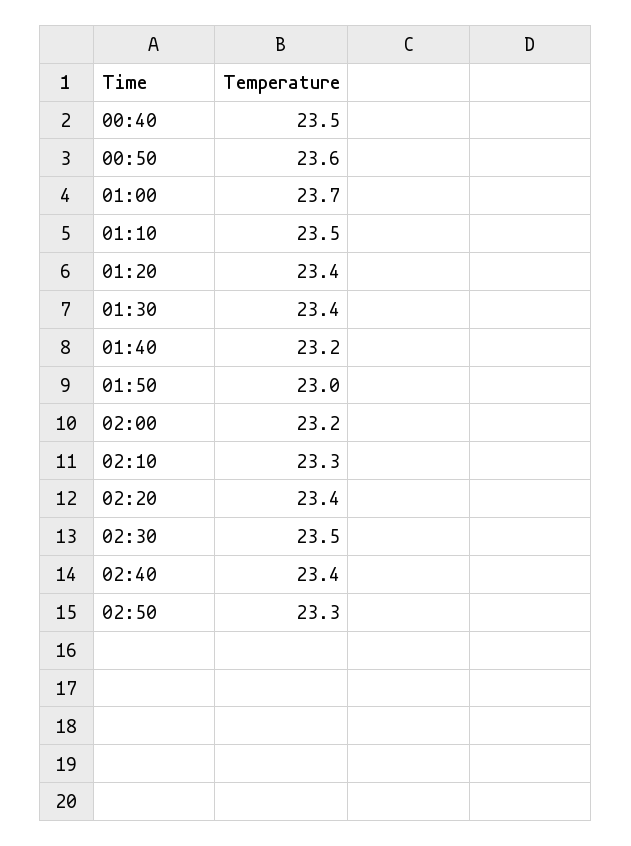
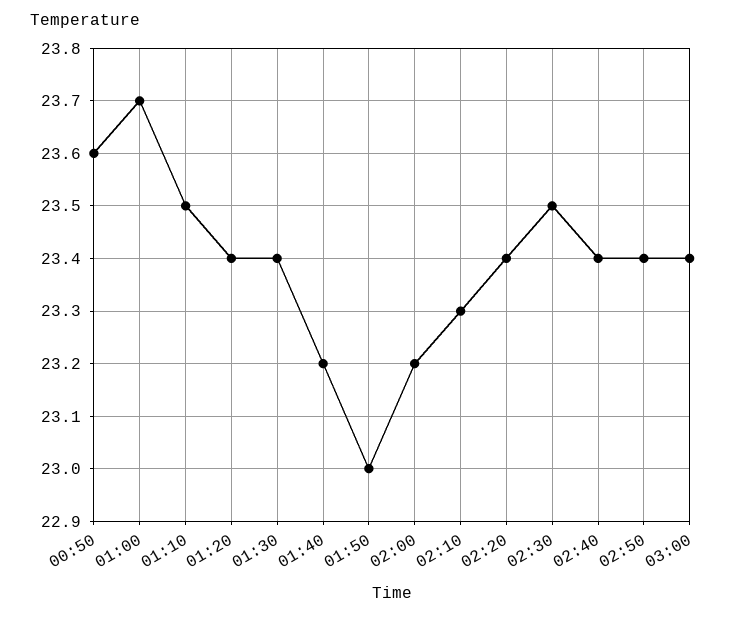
00:40: 23.5 -> none
02:50: 23.3 -> 23.4
03:00: none -> 23.4

